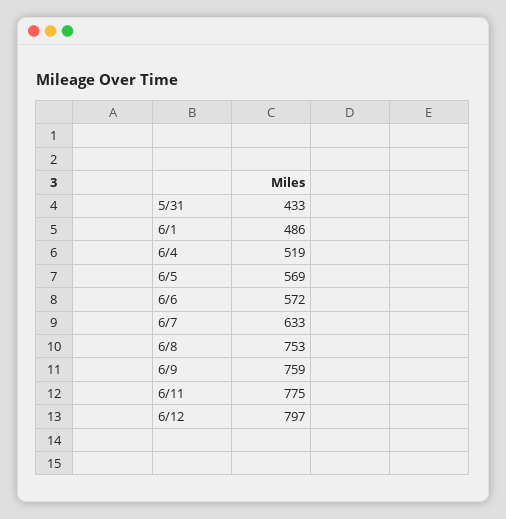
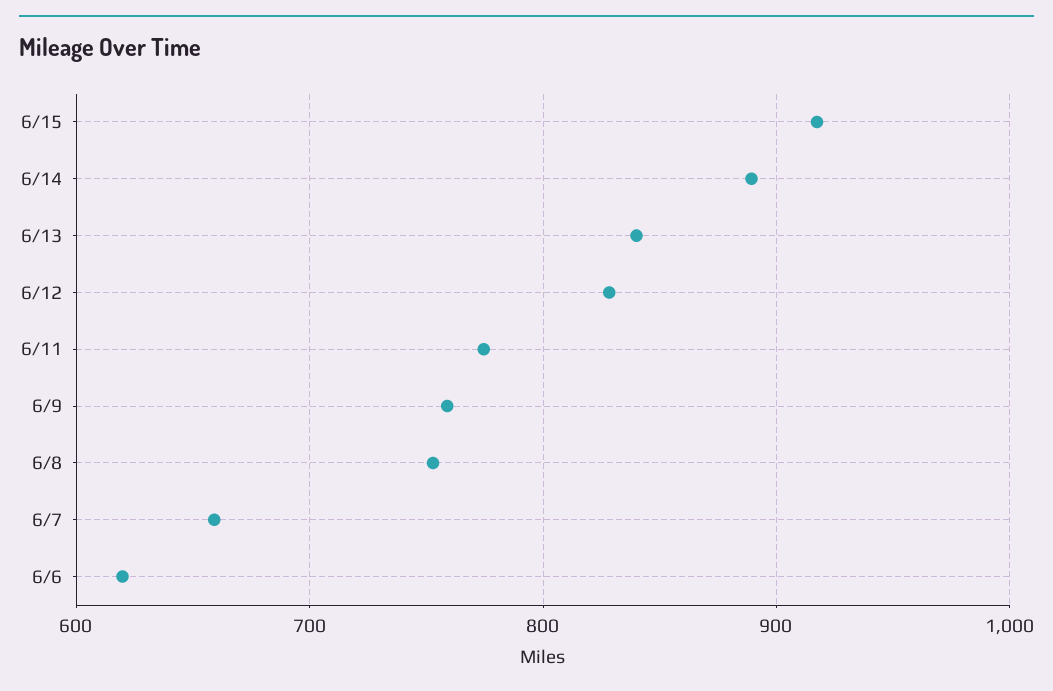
5/31: 433 -> none
6/1: 486 -> none
6/4: 519 -> none
6/5: 569 -> none
6/6: 572 -> 620
6/7: 633 -> 660
6/12: 797 -> 830
6/15: none -> 920
6/14: none -> 890
6/13: none -> 840

